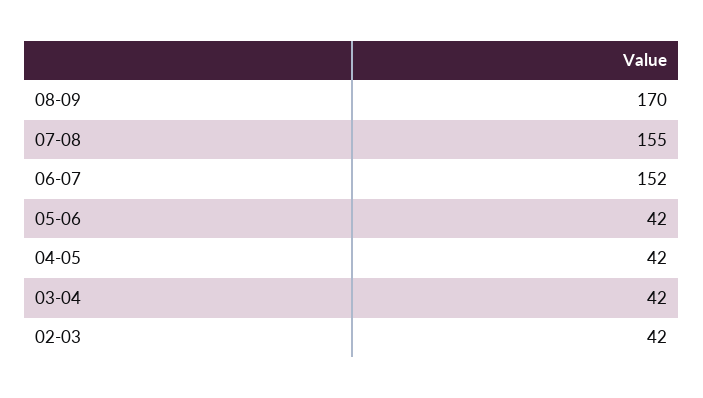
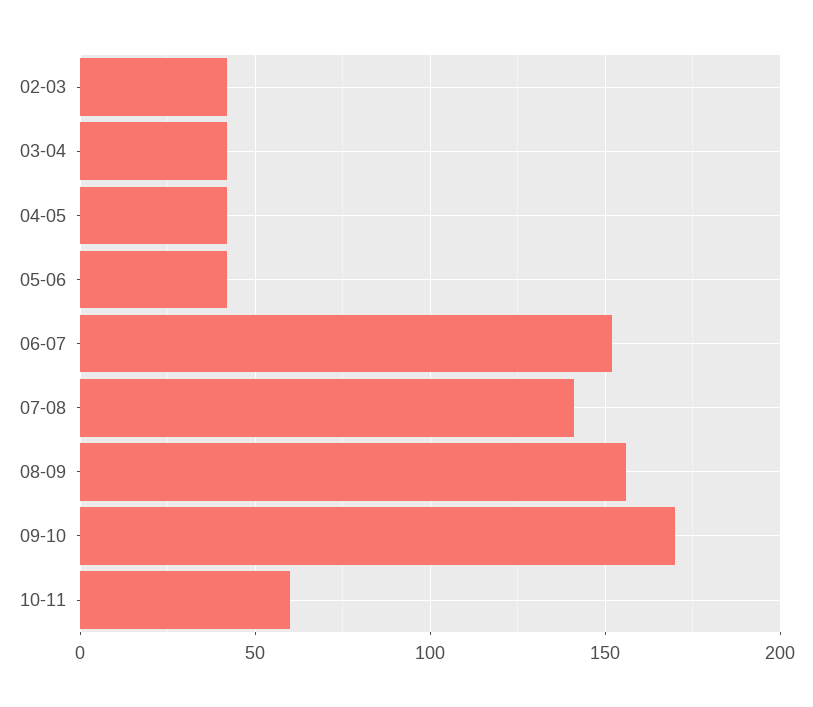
08-09: 170 -> 155
07-08: 155 -> 140
09-10: none -> 170
10-11: none -> 60

